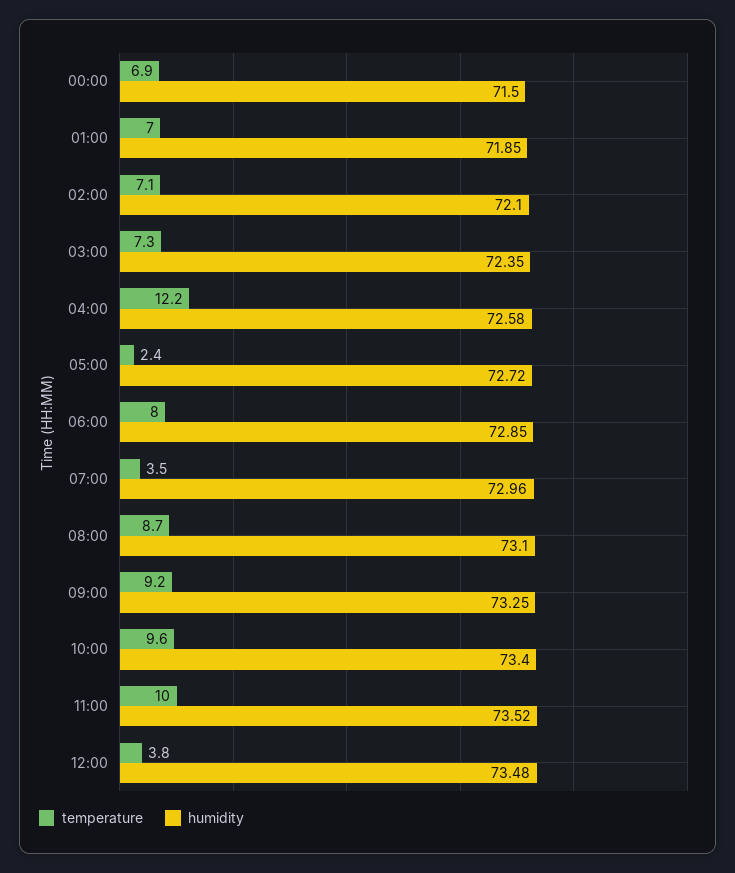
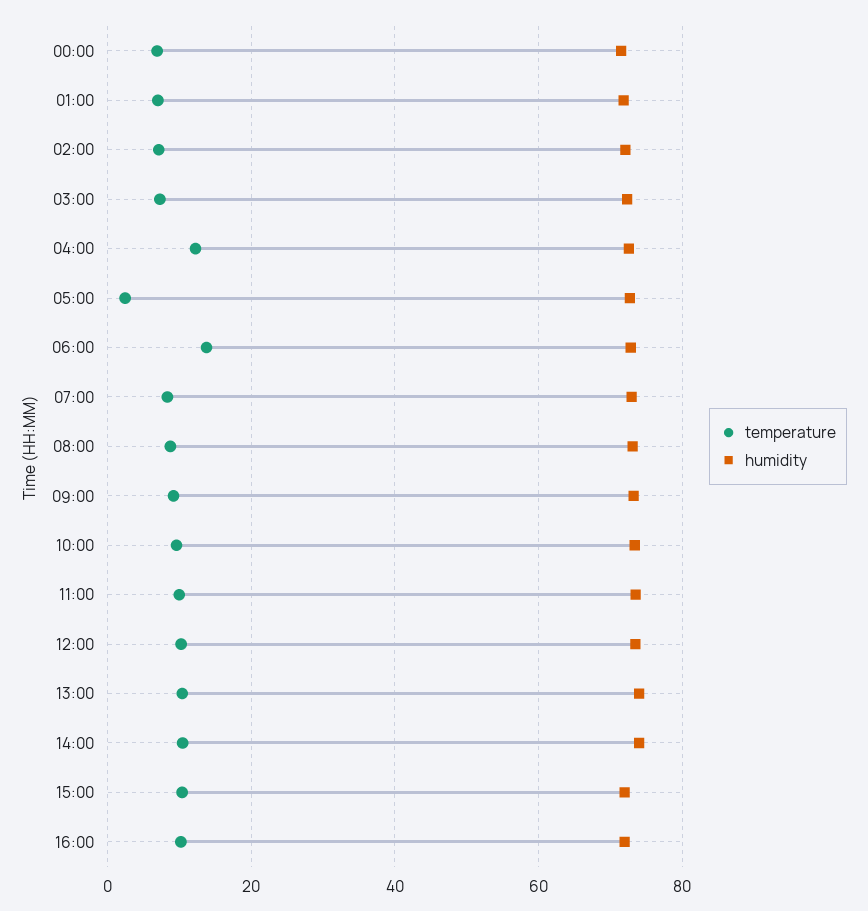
temperature, 06:00: 8 -> 14
temperature, 07:00: 3.5 -> 8
temperature, 12:00: 3.8 -> 10
temperature, 13:00: none -> 10
humidity, 13:00: none -> 74
temperature, 14:00: none -> 10
humidity, 14:00: none -> 74
temperature, 15:00: none -> 10
humidity, 15:00: none -> 72
temperature, 16:00: none -> 10
humidity, 16:00: none -> 72

